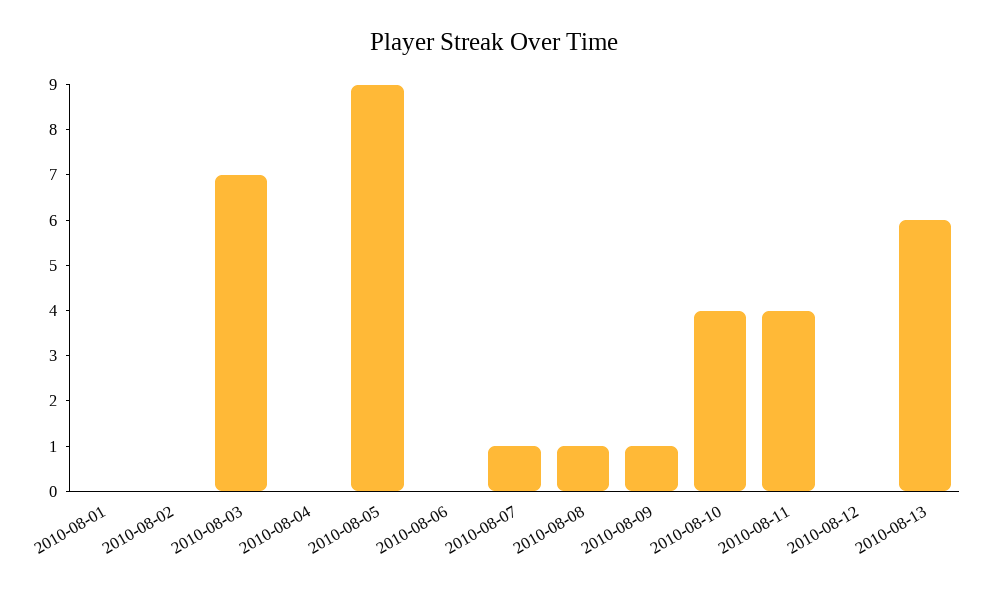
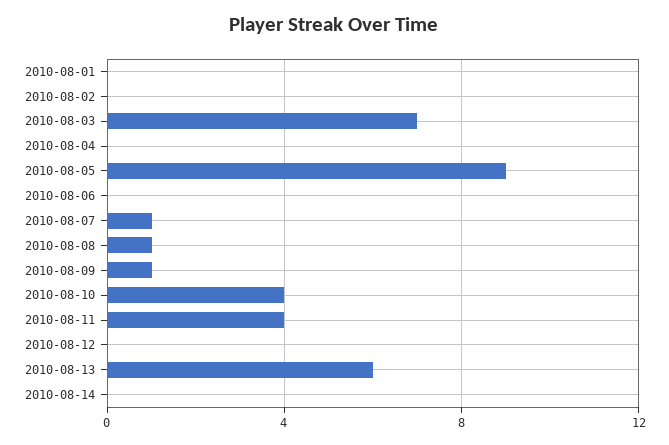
2010-08-14: none -> 0

